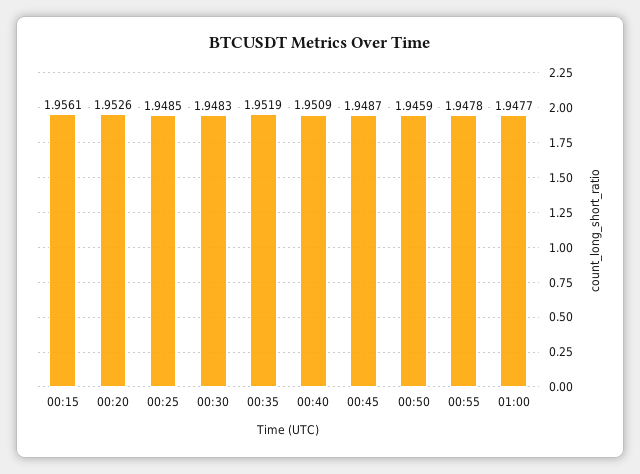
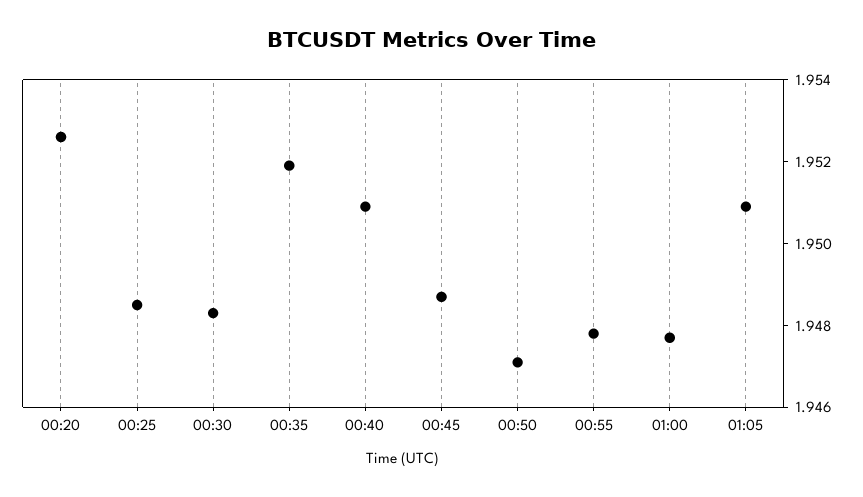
00:15: 1.9561 -> none
00:50: 1.9459 -> 1.947
01:05: none -> 1.951

